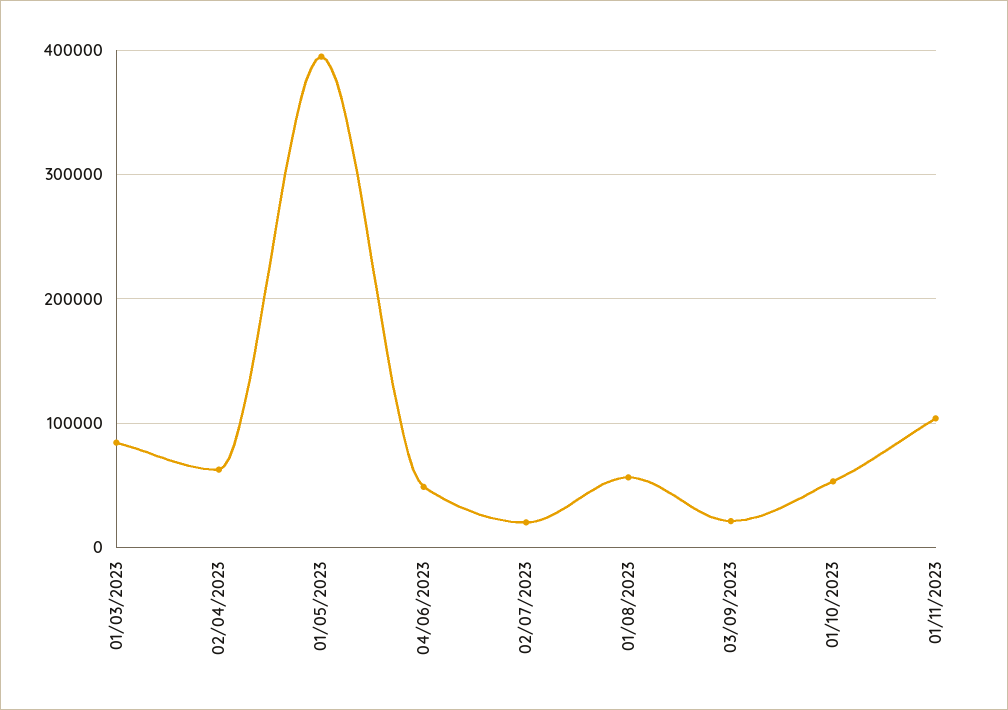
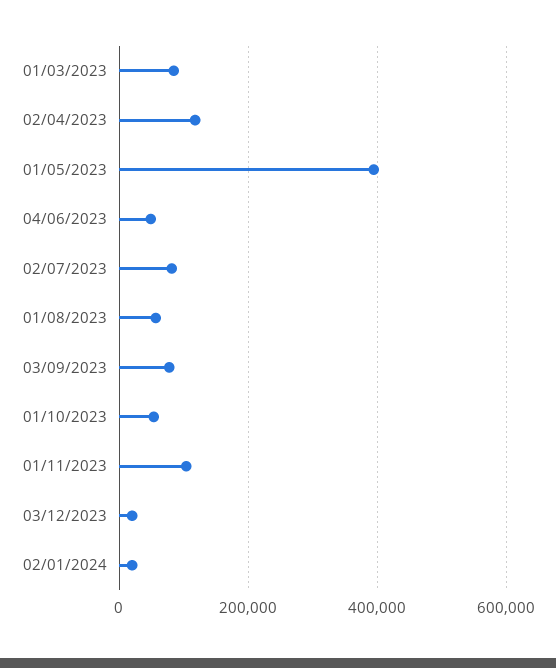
02/04/2023: 60000 -> 120000
02/07/2023: 20000 -> 80000
03/09/2023: 20000 -> 80000
03/12/2023: none -> 20000
02/01/2024: none -> 20000

